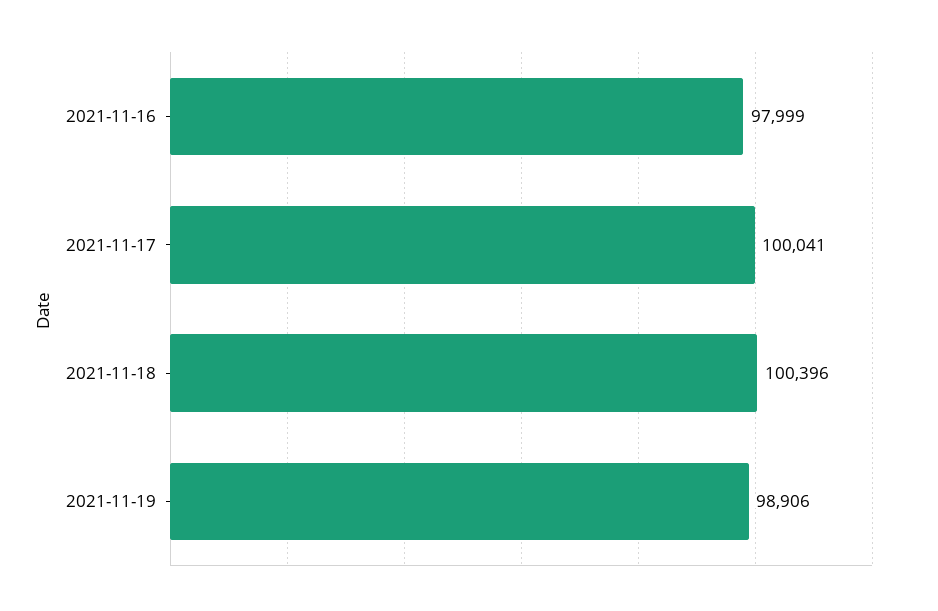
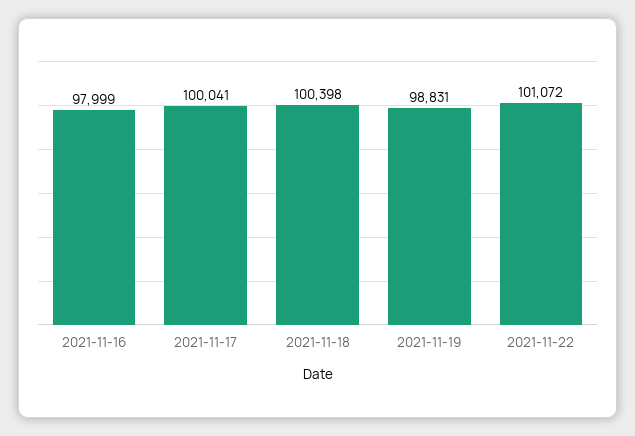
2021-11-18: 100396 -> 100398
2021-11-19: 98906 -> 98831
2021-11-22: none -> 101072

